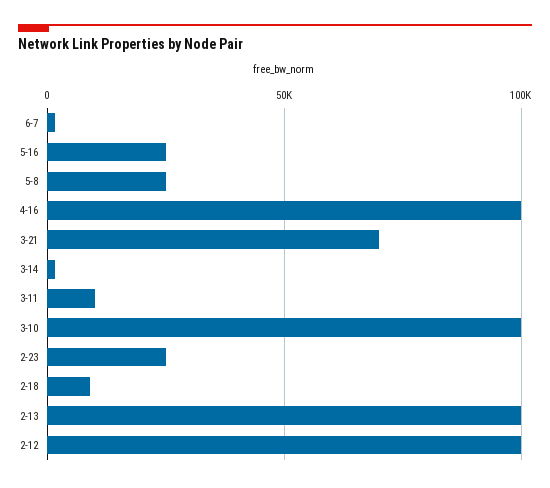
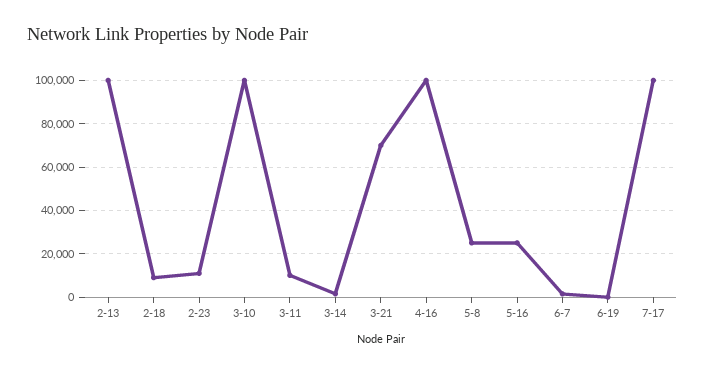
2-23: 25000 -> 10000
2-12: 100000 -> none
6-19: none -> 0
7-17: none -> 100000

